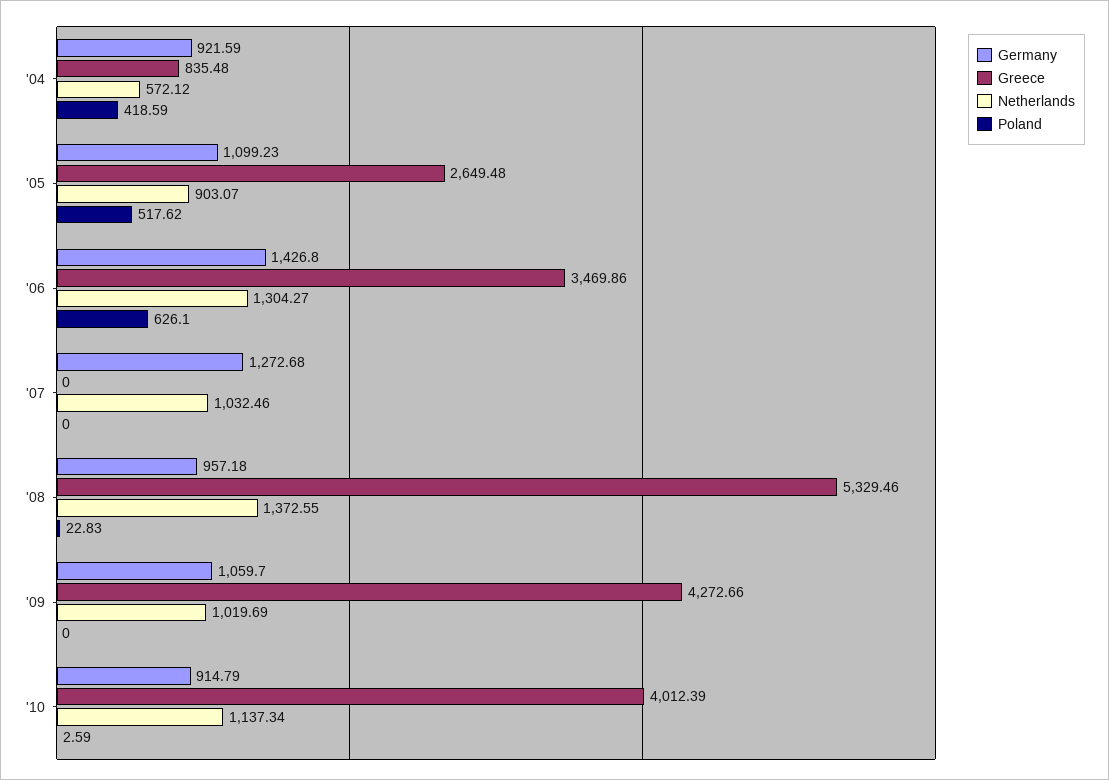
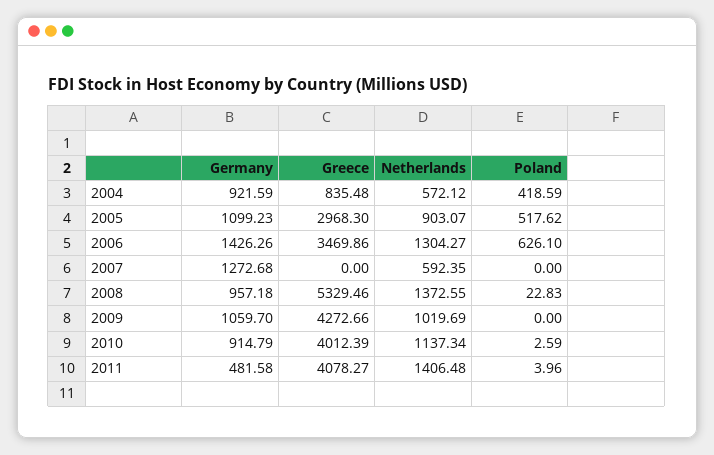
Greece, '05: 2649.48 -> 2968.3
Germany, '06: 1426.8 -> 1426.26
Netherlands, '07: 1032.46 -> 592.35
Germany, 2011: none -> 481.58
Greece, 2011: none -> 4078.27
Netherlands, 2011: none -> 1406.48
Poland, 2011: none -> 3.96

